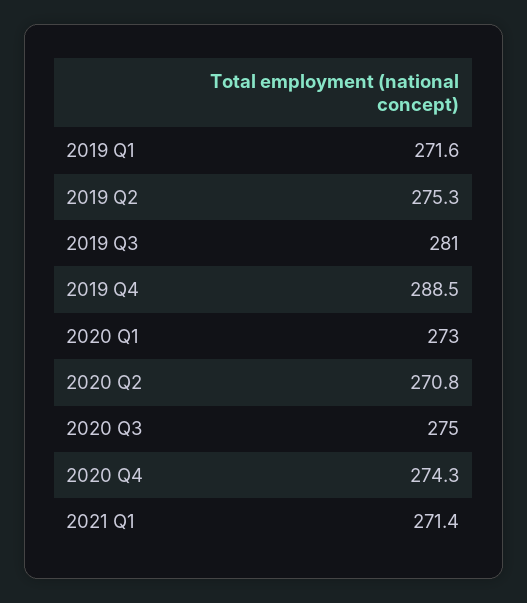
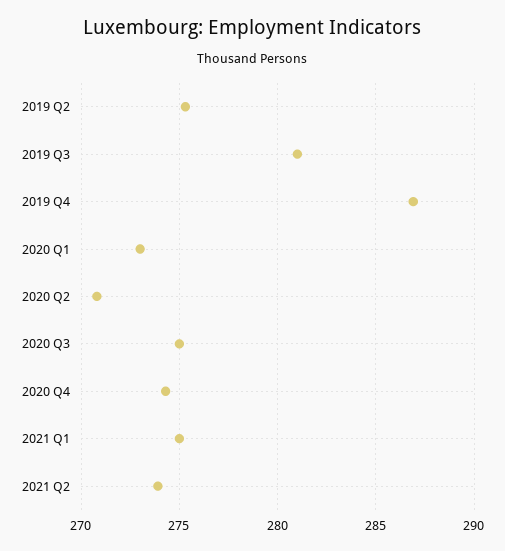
2019 Q1: 271.6 -> none
2019 Q4: 288.5 -> 287
2021 Q1: 271.4 -> 275
2021 Q2: none -> 274

